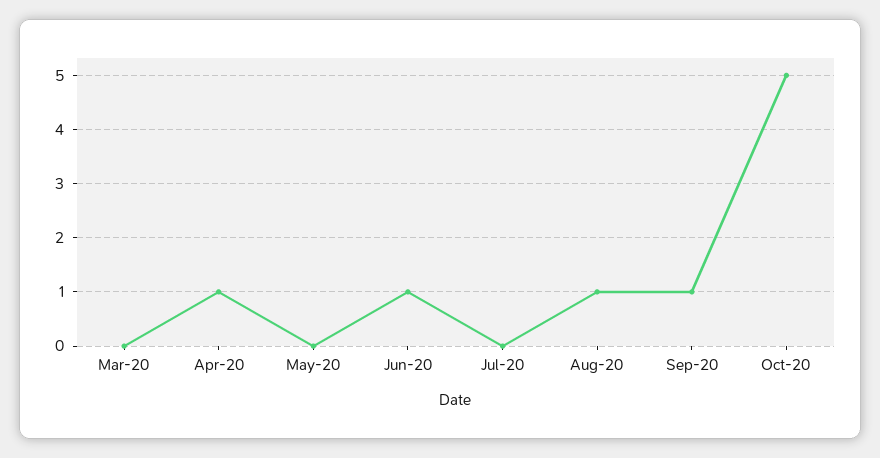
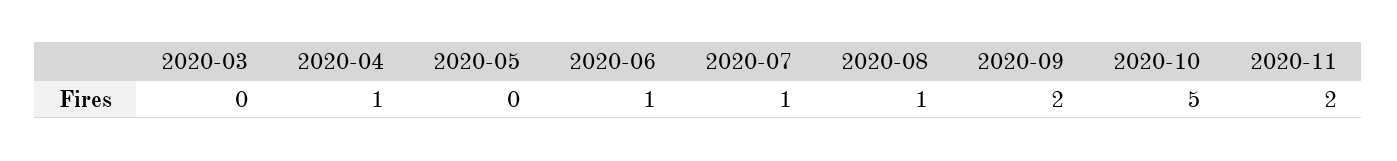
Jul-20: 0 -> 1
Sep-20: 1 -> 2
2020-11: none -> 2

